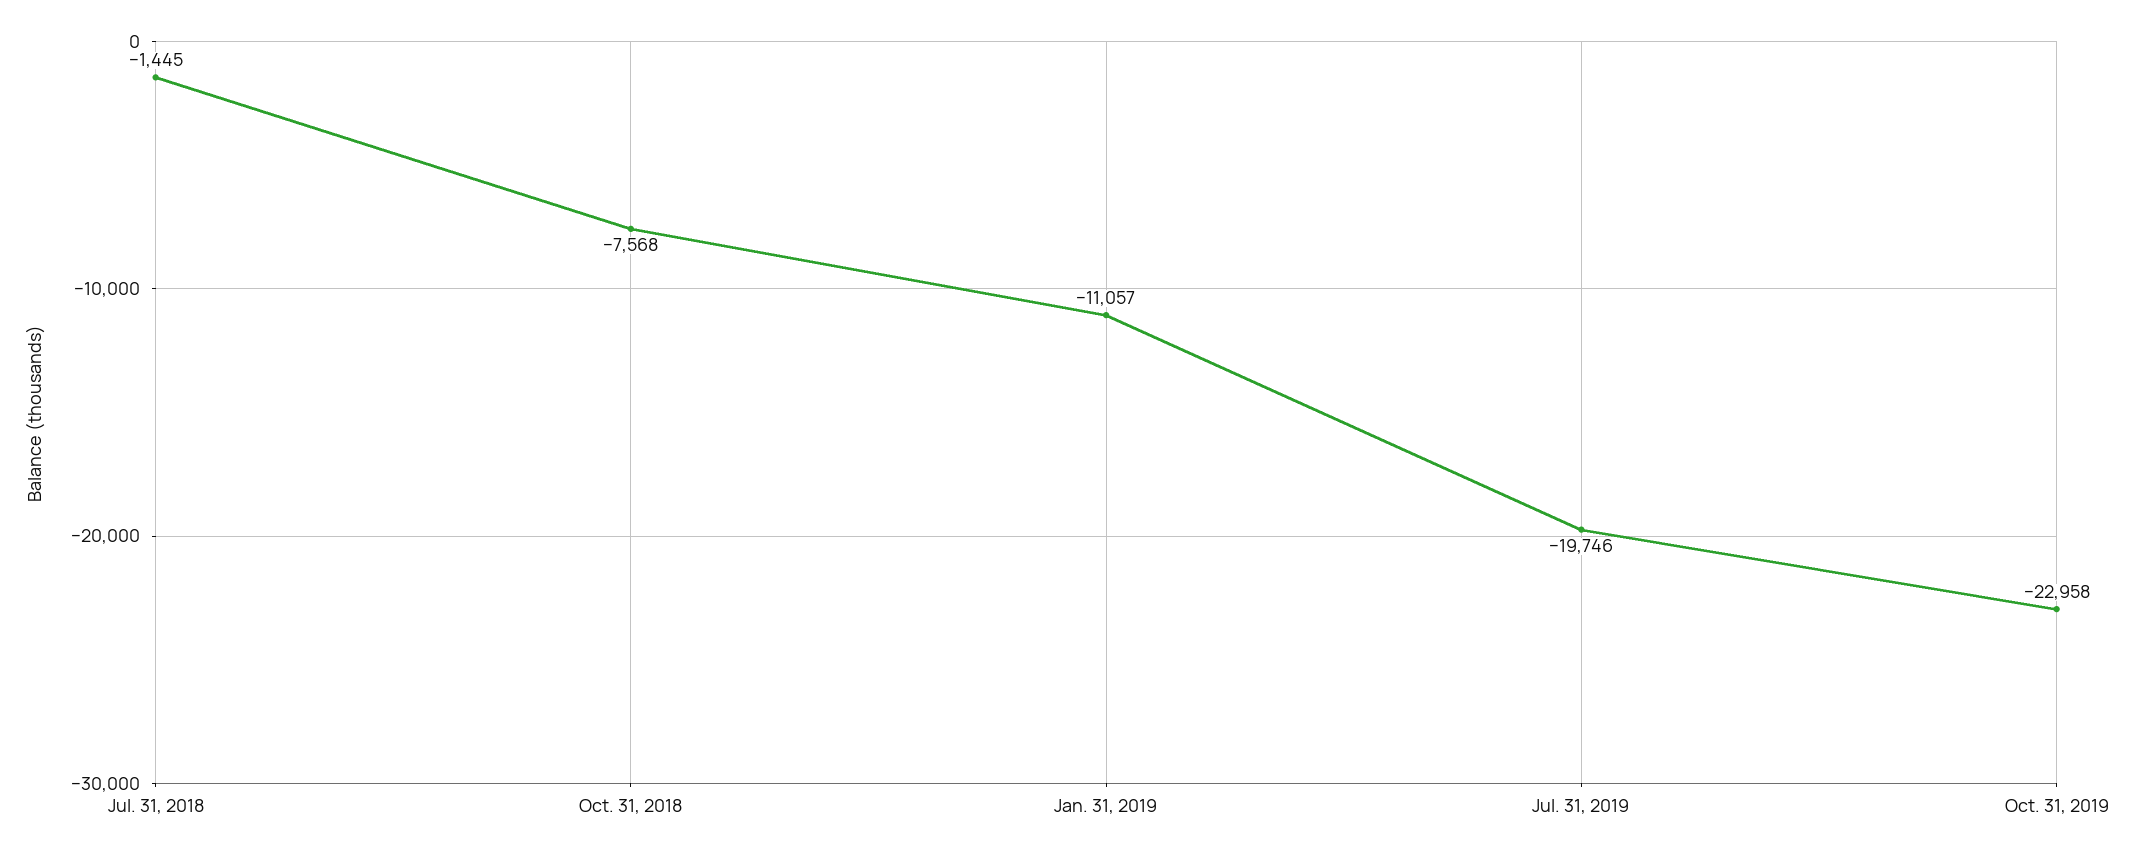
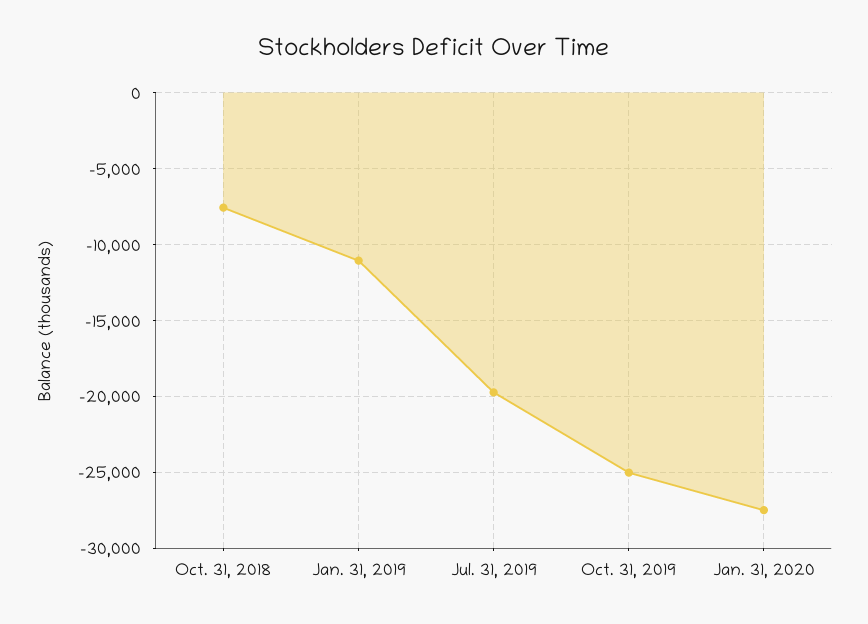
Jul. 31, 2018: -1445 -> none
Oct. 31, 2019: -22958 -> -25000
Jan. 31, 2020: none -> -27500

